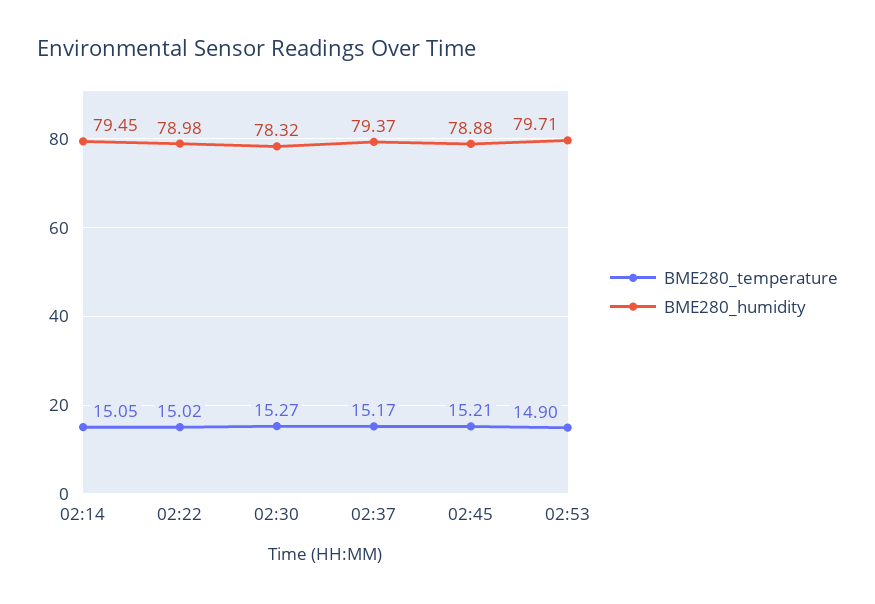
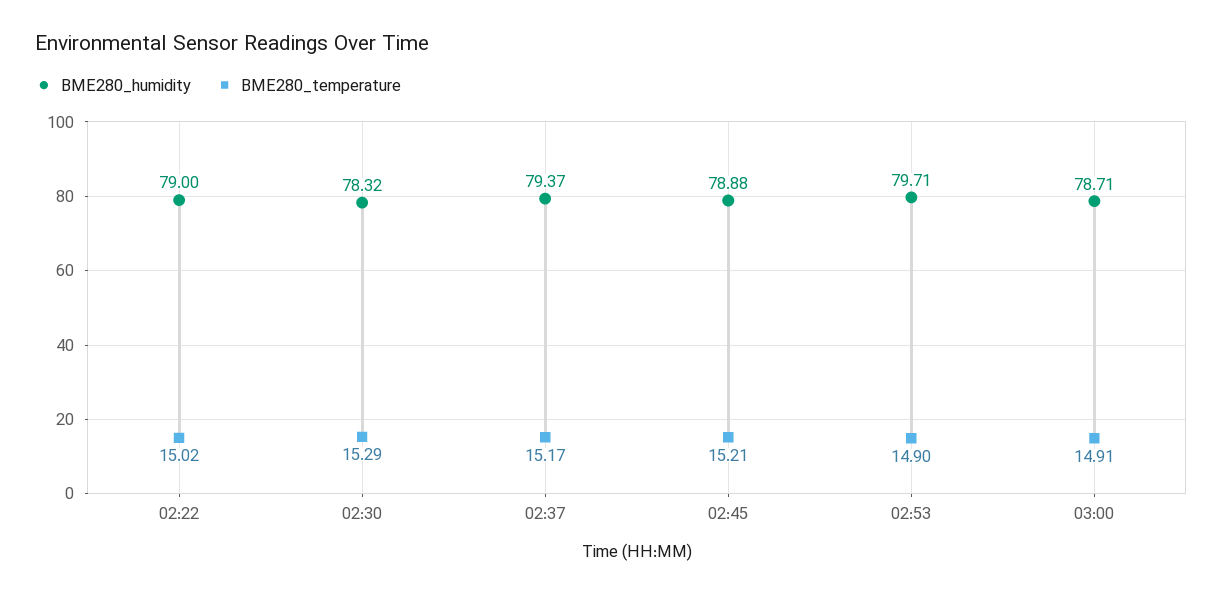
BME280_temperature, 02:14: 15.05 -> none
BME280_humidity, 02:14: 79.45 -> none
BME280_humidity, 02:22: 78.98 -> 79
BME280_temperature, 02:30: 15.27 -> 15.29
BME280_humidity, 03:00: none -> 78.71
BME280_temperature, 03:00: none -> 14.91

